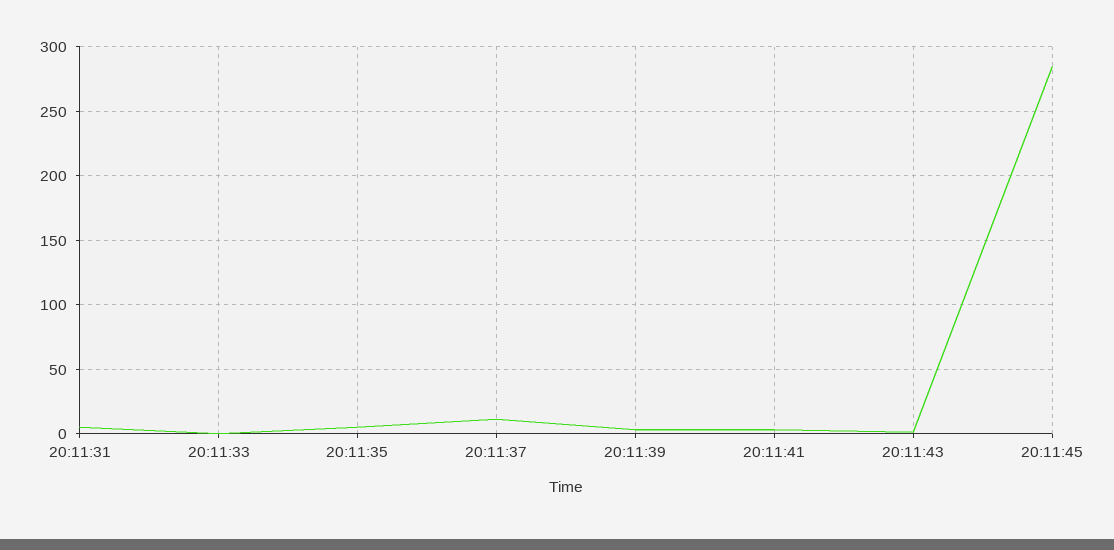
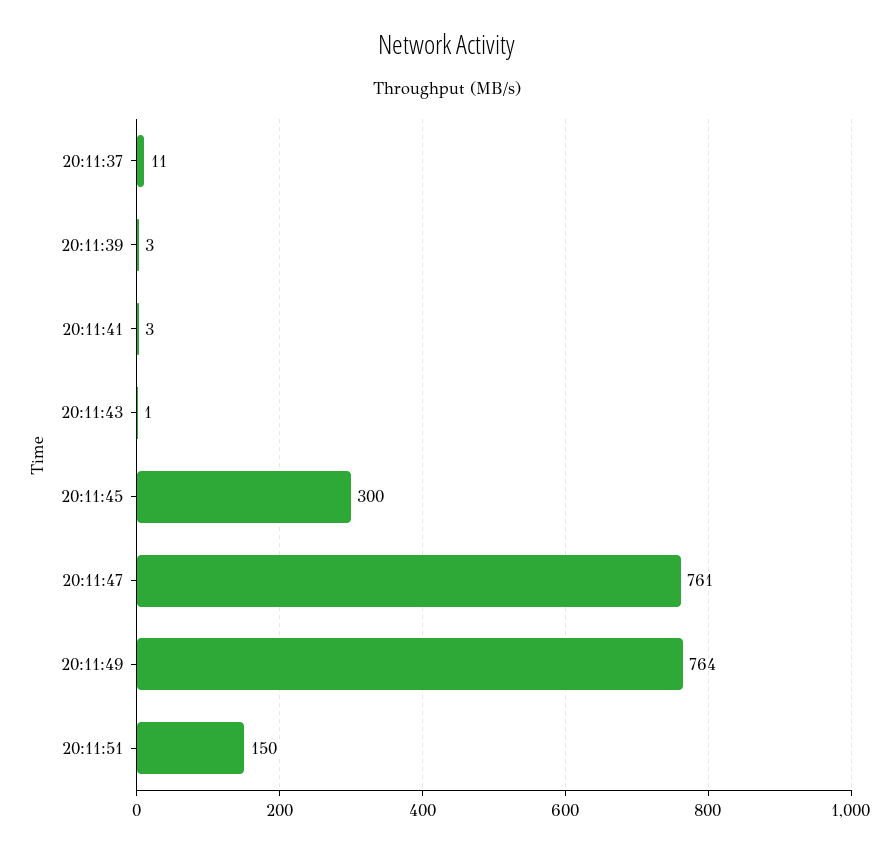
20:11:31: 5 -> none
20:11:33: 0 -> none
20:11:35: 5 -> none
20:11:45: 285 -> 300
20:11:47: none -> 761
20:11:49: none -> 764
20:11:51: none -> 150

